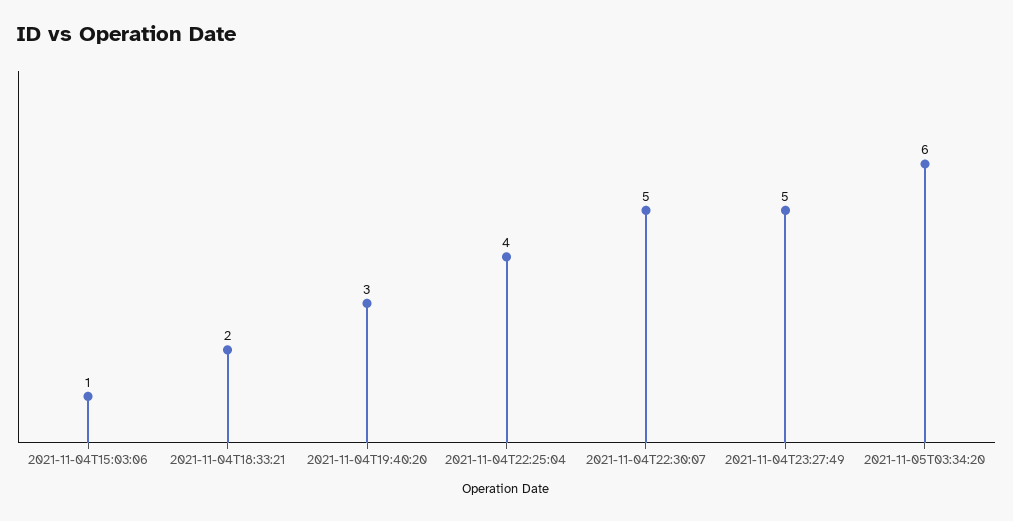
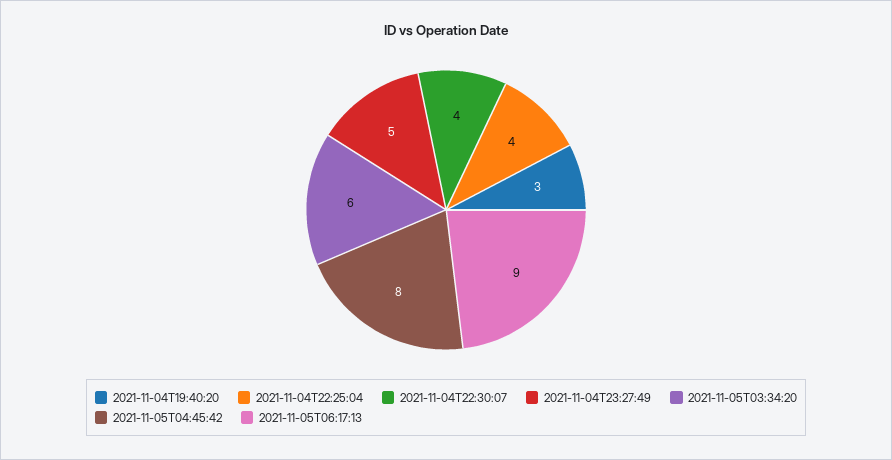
2021-11-04T15:03:06: 1 -> none
2021-11-04T18:33:21: 2 -> none
2021-11-04T22:30:07: 5 -> 4
2021-11-05T04:45:42: none -> 8
2021-11-05T06:17:13: none -> 9

